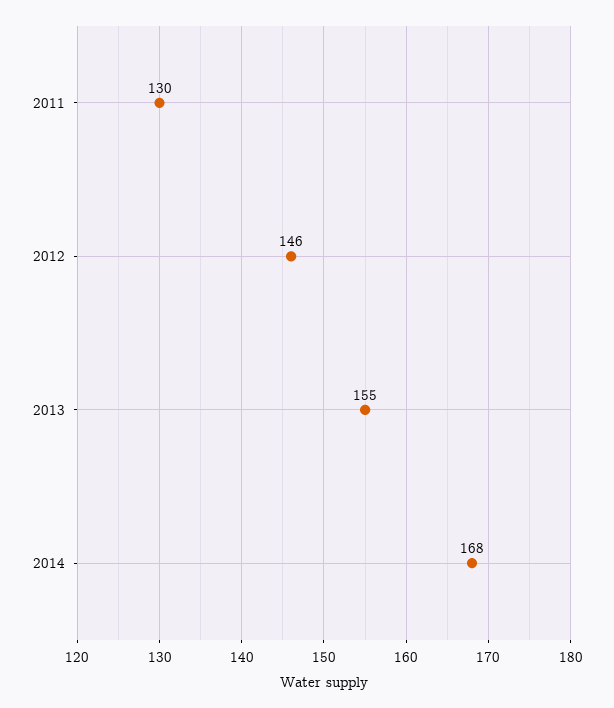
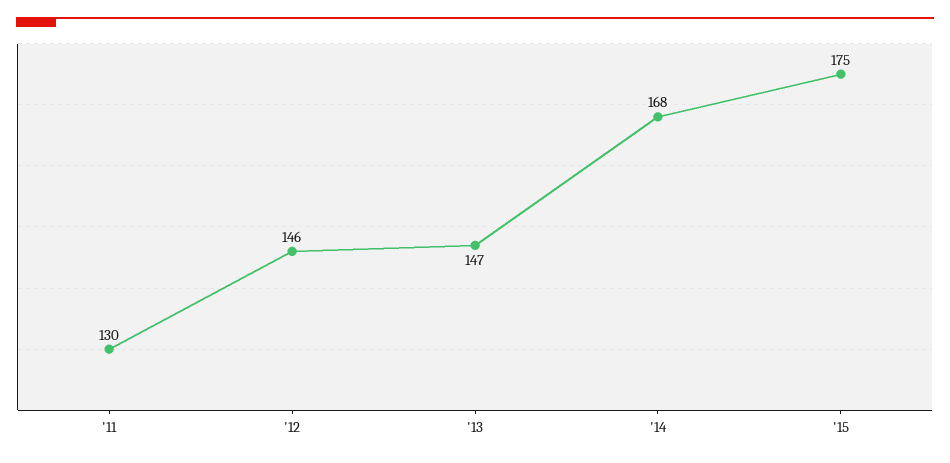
2013: 155 -> 147
'15: none -> 175

